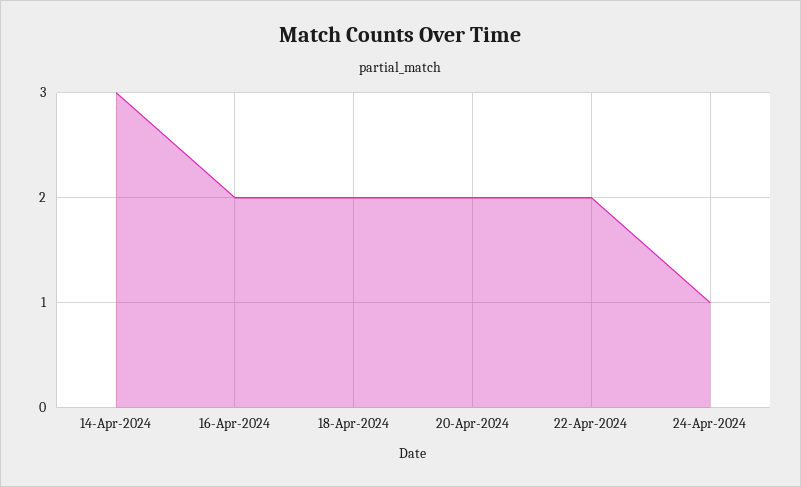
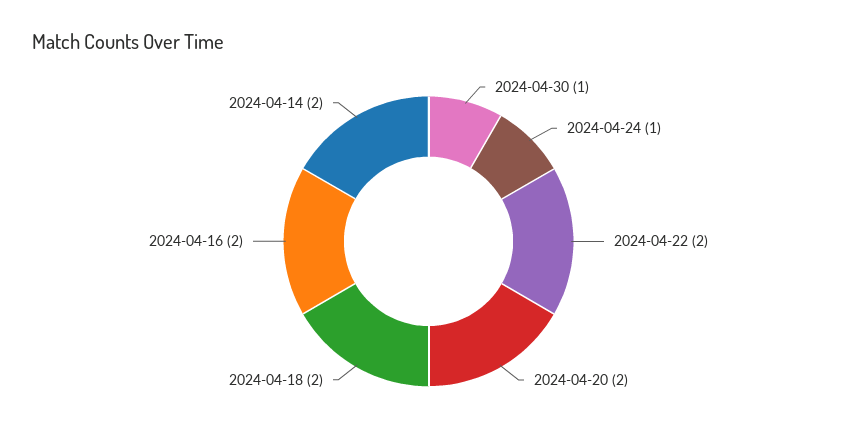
14-Apr-2024: 3 -> 2
2024-04-30: none -> 1

